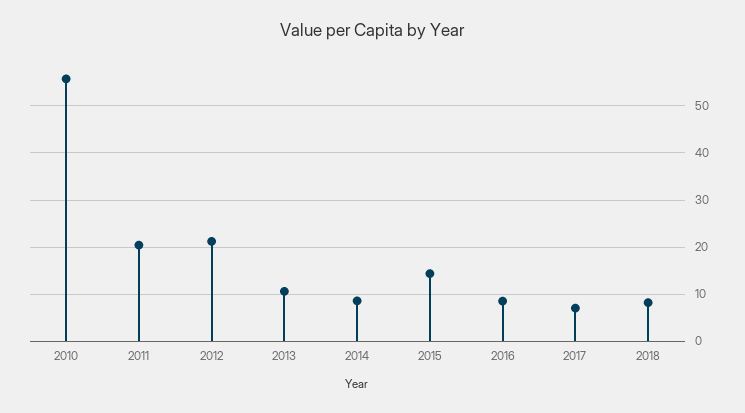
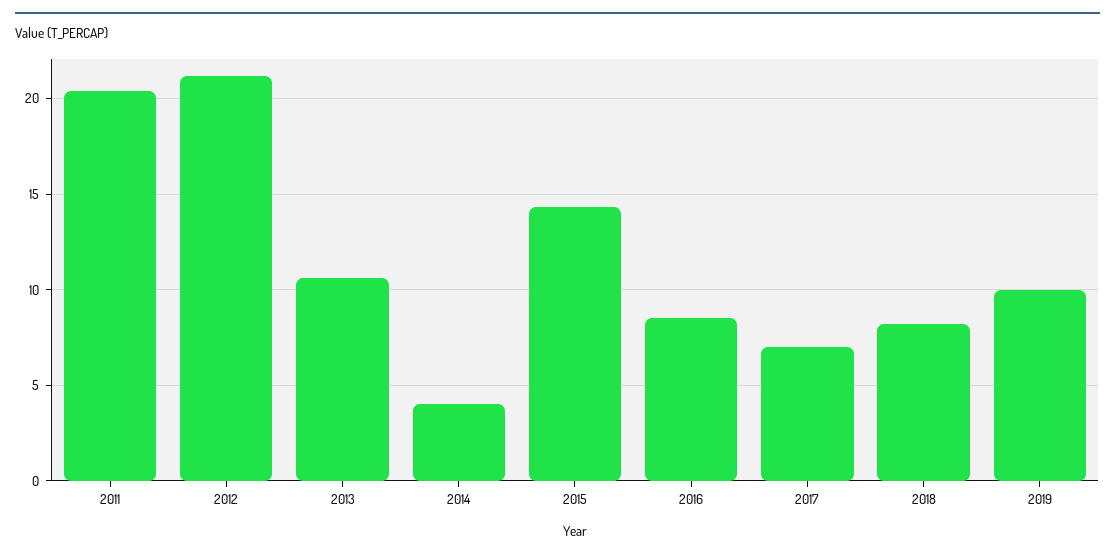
2010: 56 -> none
2014: 8 -> 4
2019: none -> 10

